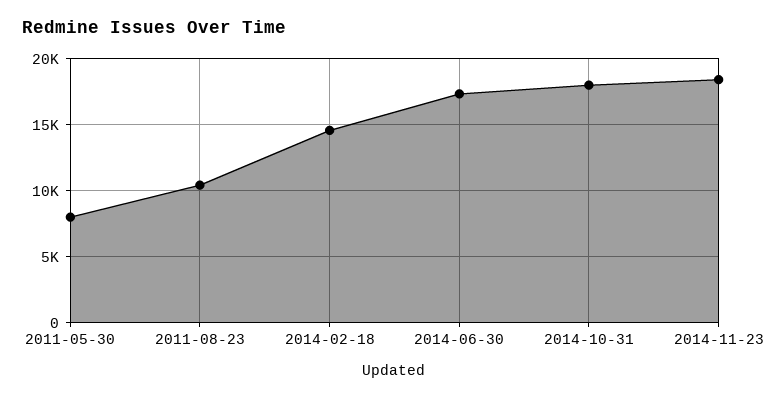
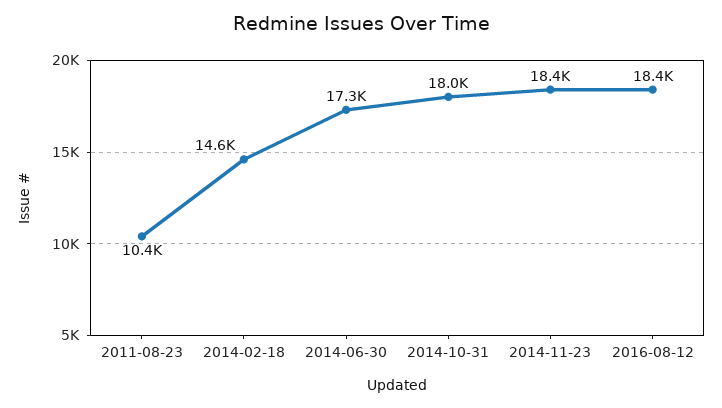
2011-05-30: 8000 -> none
2016-08-12: none -> 18400

